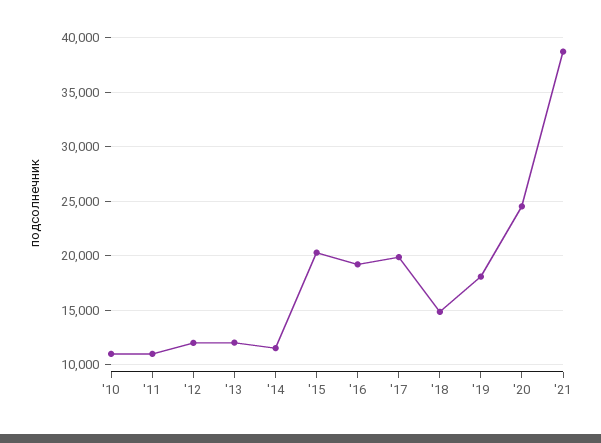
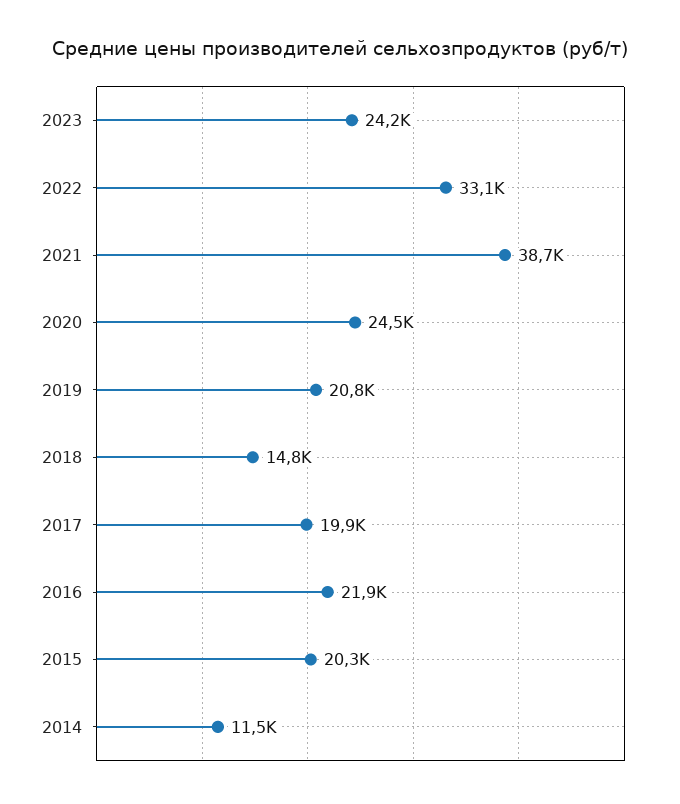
'10: 11000 -> none
'11: 11000 -> none
'12: 12000 -> none
'13: 12000 -> none
'16: 19000 -> 21900
'19: 18000 -> 20800
2023: none -> 24200
2022: none -> 33100

